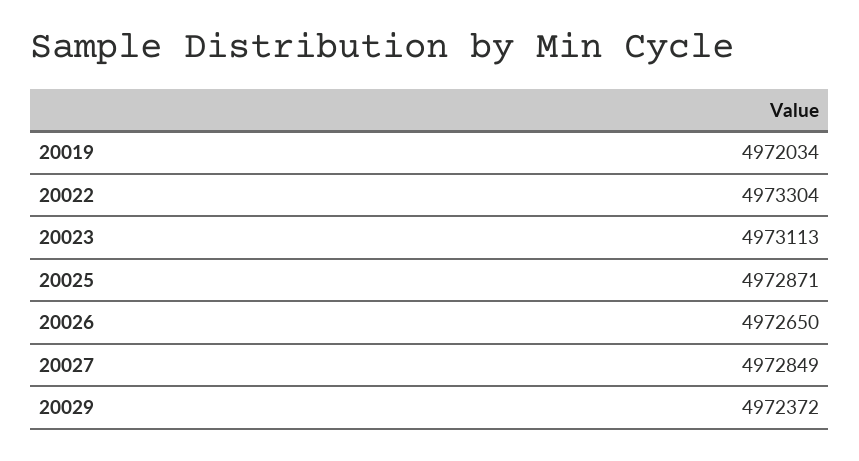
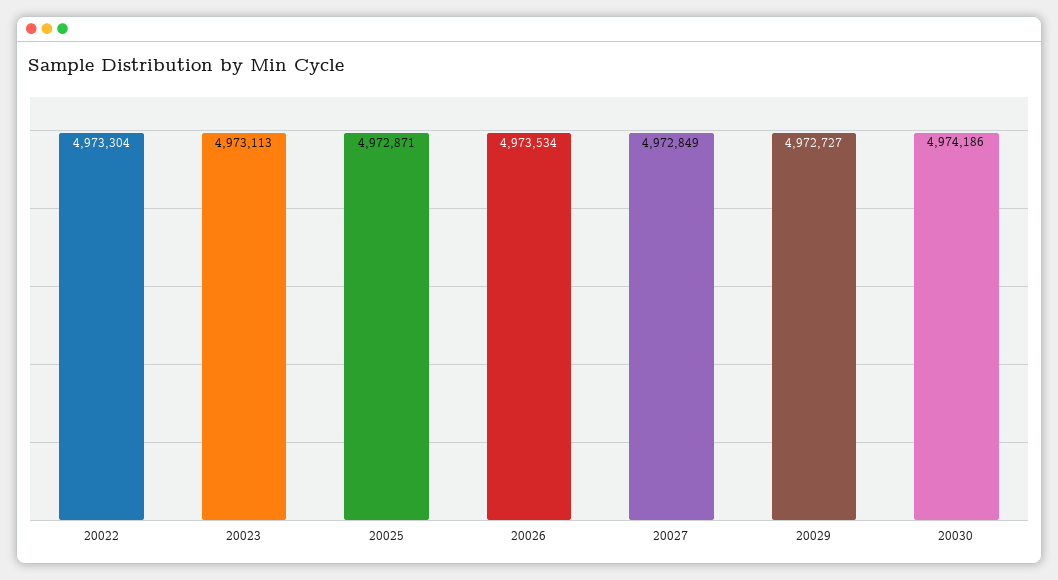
20019: 4972034 -> none
20026: 4972650 -> 4973534
20029: 4972372 -> 4972727
20030: none -> 4974186

